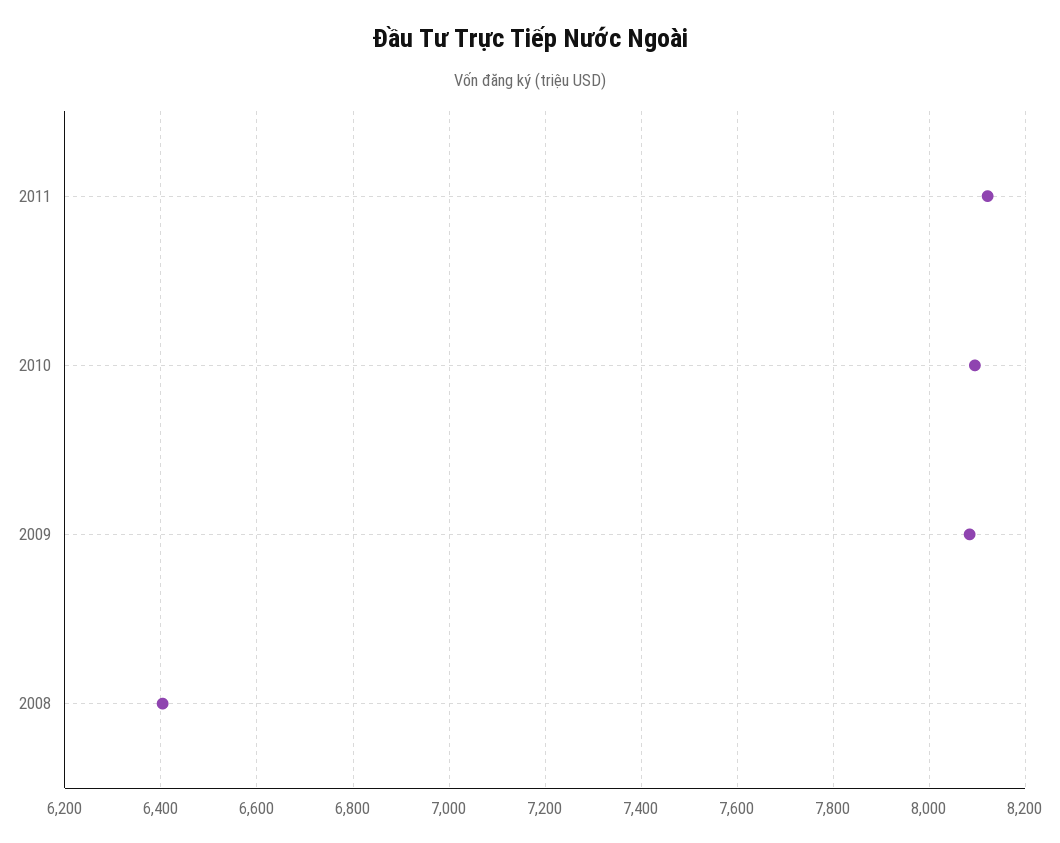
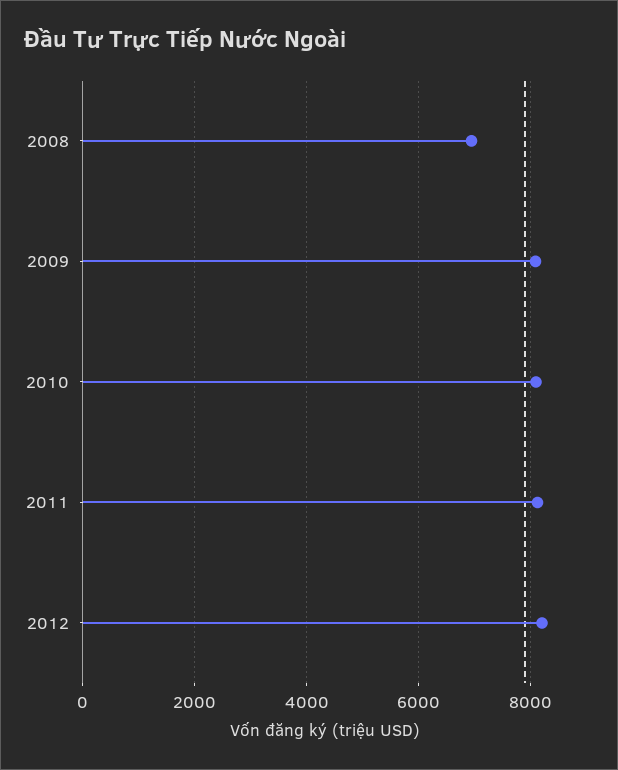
2008: 6400 -> 7000
2012: none -> 8200

